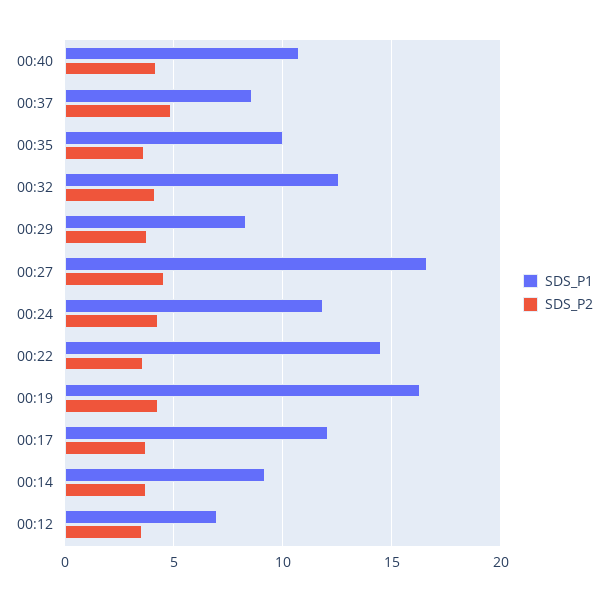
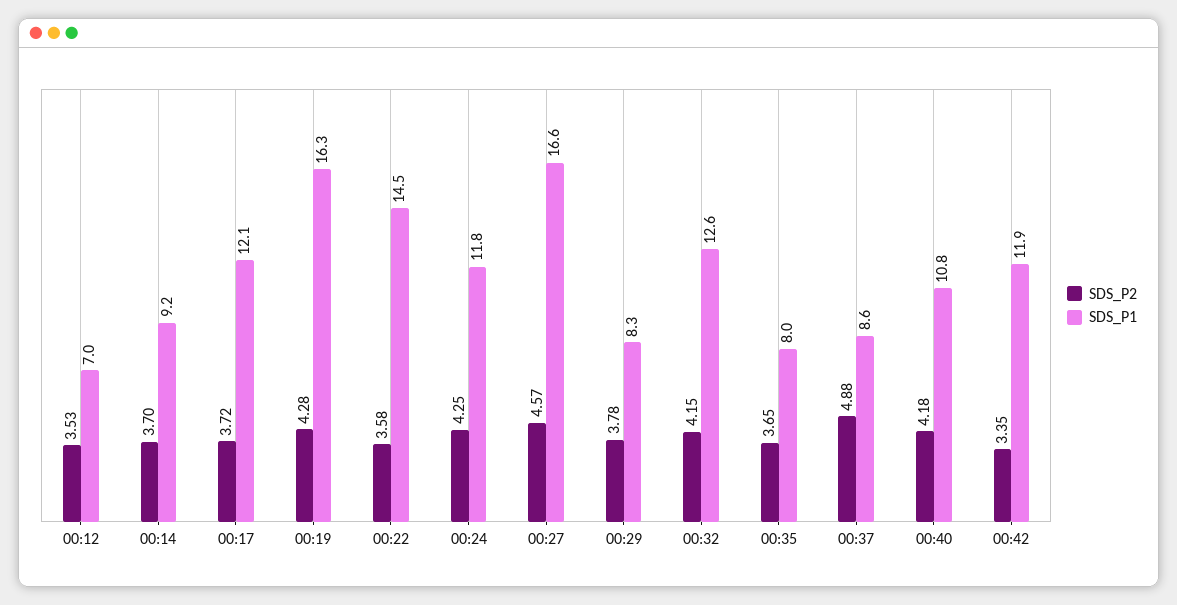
SDS_P1, 00:35: 10 -> 8
SDS_P2, 00:42: none -> 3.35
SDS_P1, 00:42: none -> 11.9

